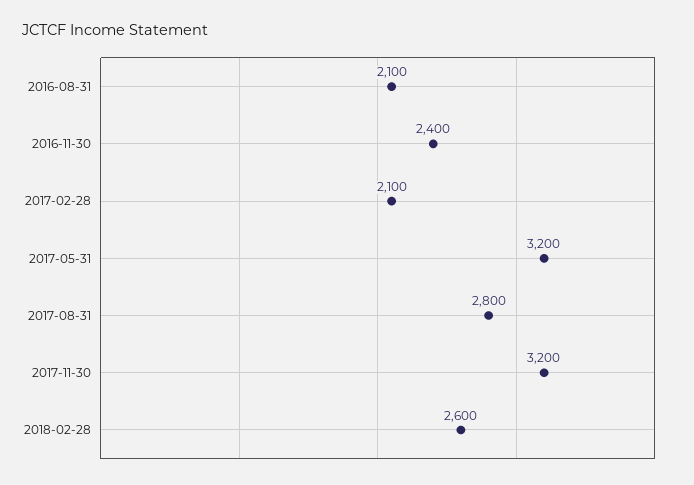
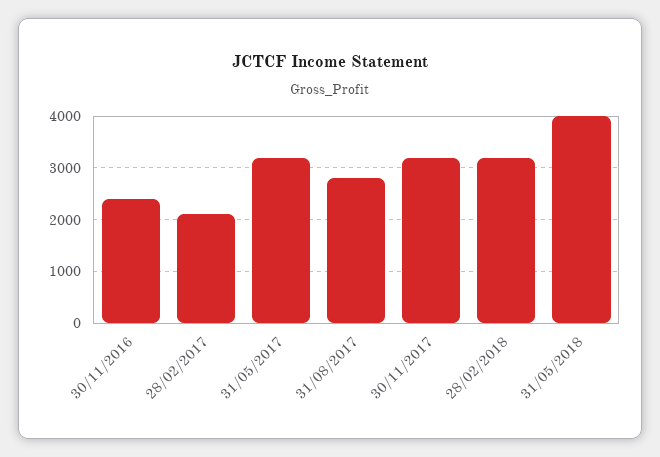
2016-08-31: 2100 -> none
2018-02-28: 2600 -> 3200
31/05/2018: none -> 4000

